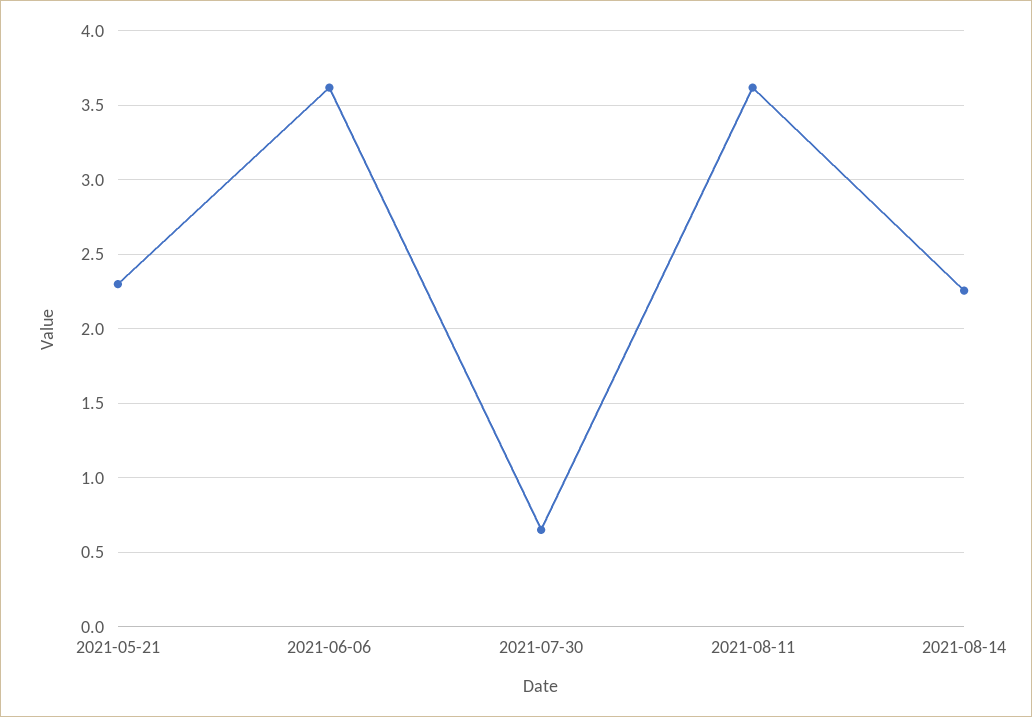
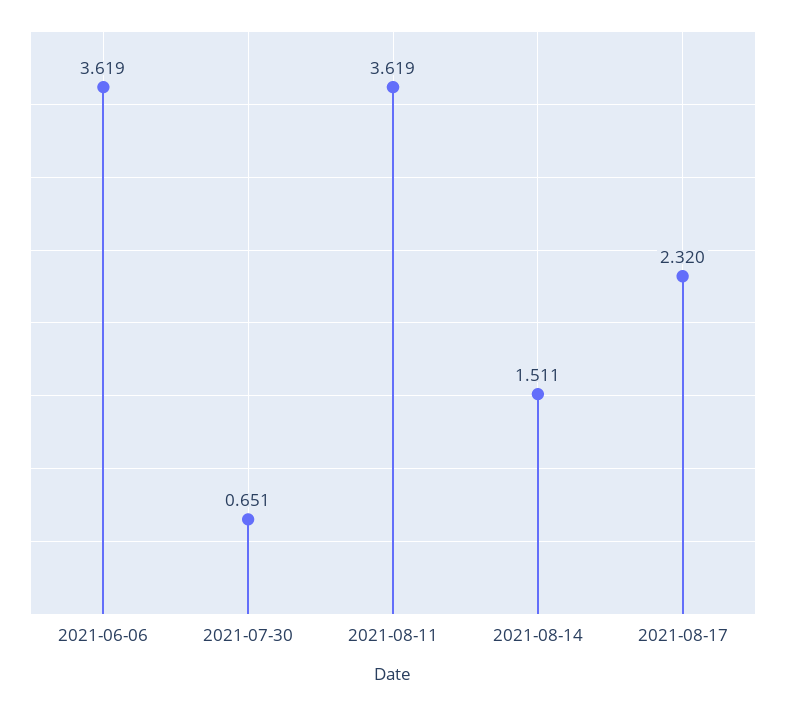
2021-05-21: 2.3 -> none
2021-08-14: 2.25 -> 1.511
2021-08-17: none -> 2.32

